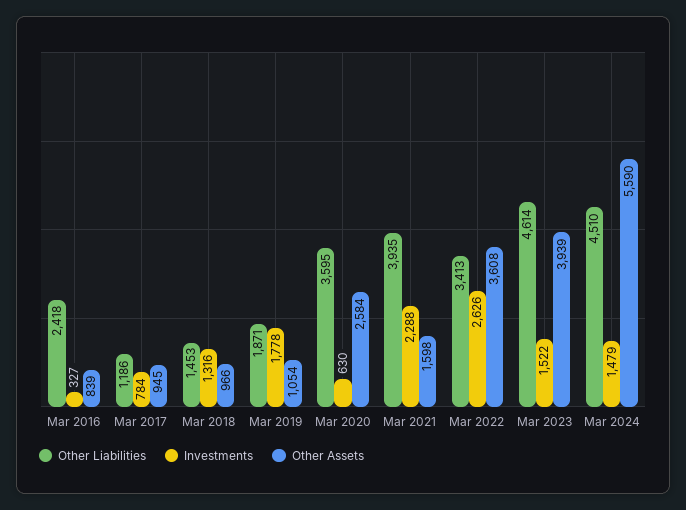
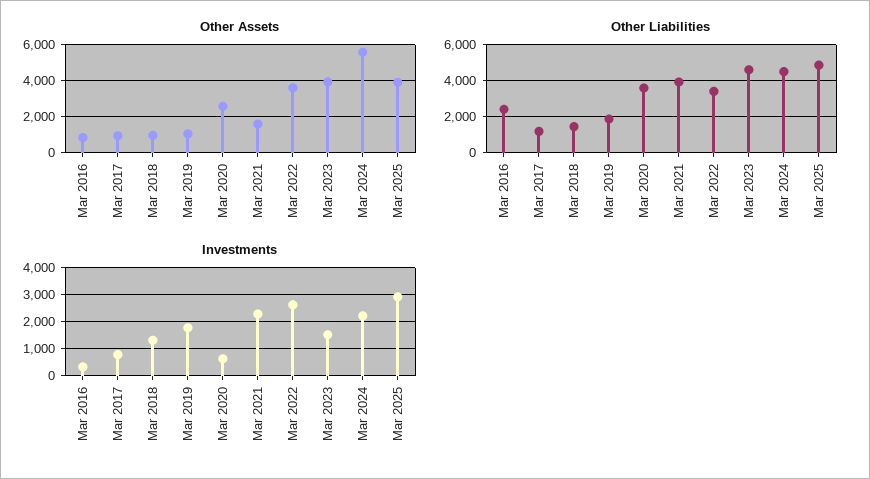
Investments, Mar 2024: 1479 -> 2250
Other Assets, Mar 2025: none -> 4000
Other Liabilities, Mar 2025: none -> 5000
Investments, Mar 2025: none -> 3000

